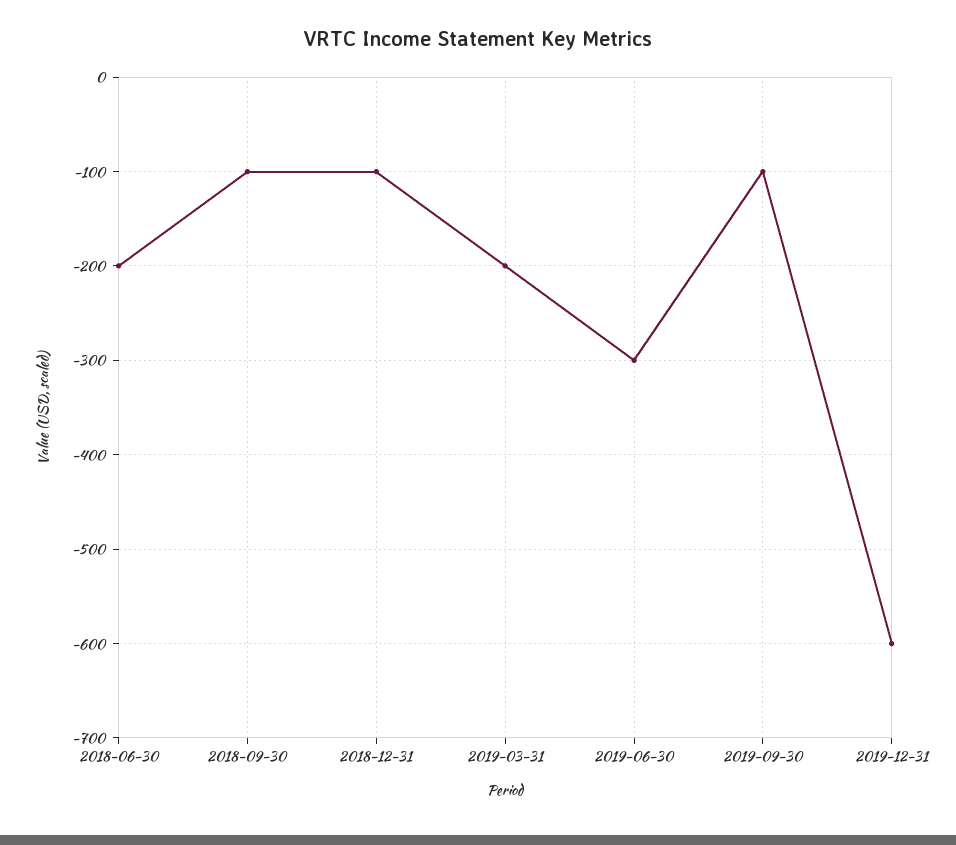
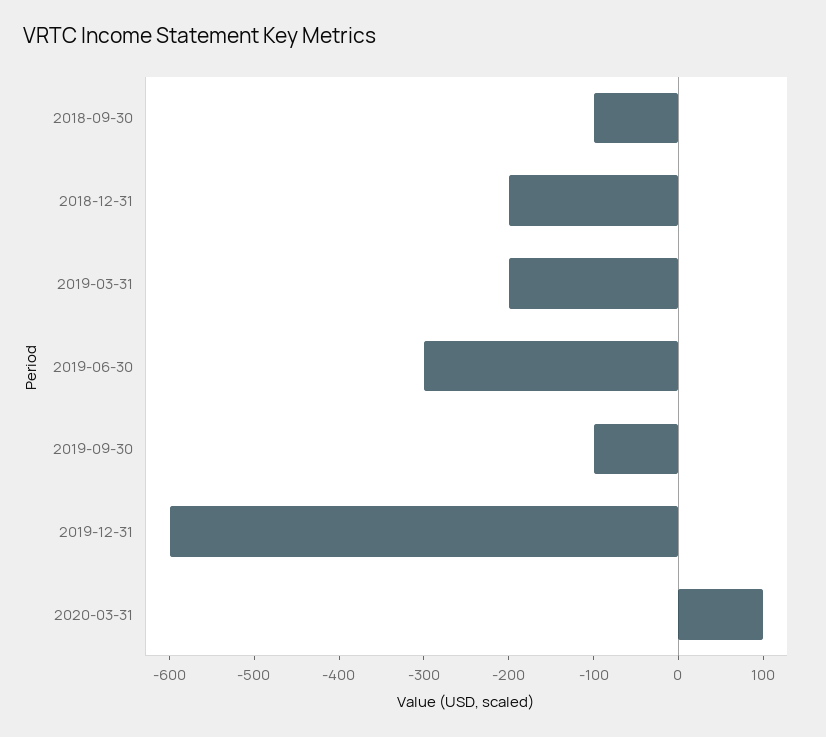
2018-06-30: -200 -> none
2018-12-31: -100 -> -200
2020-03-31: none -> 100

